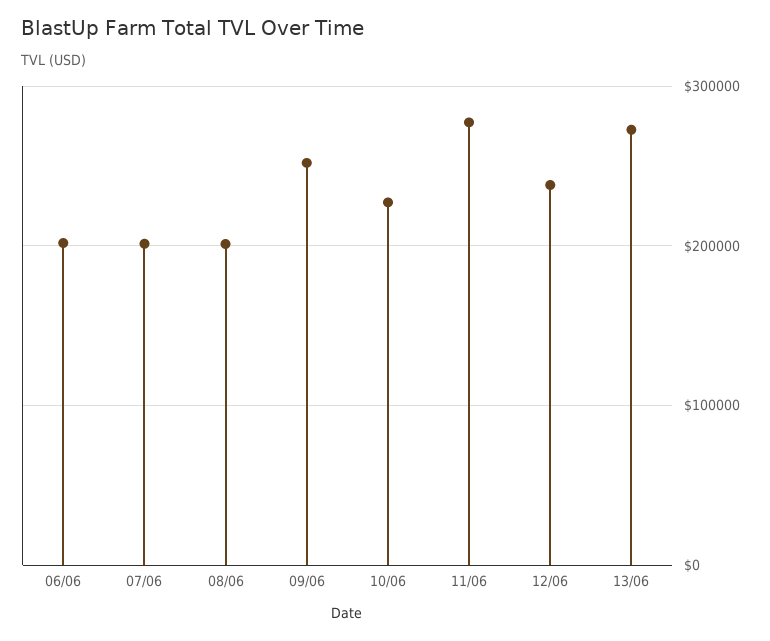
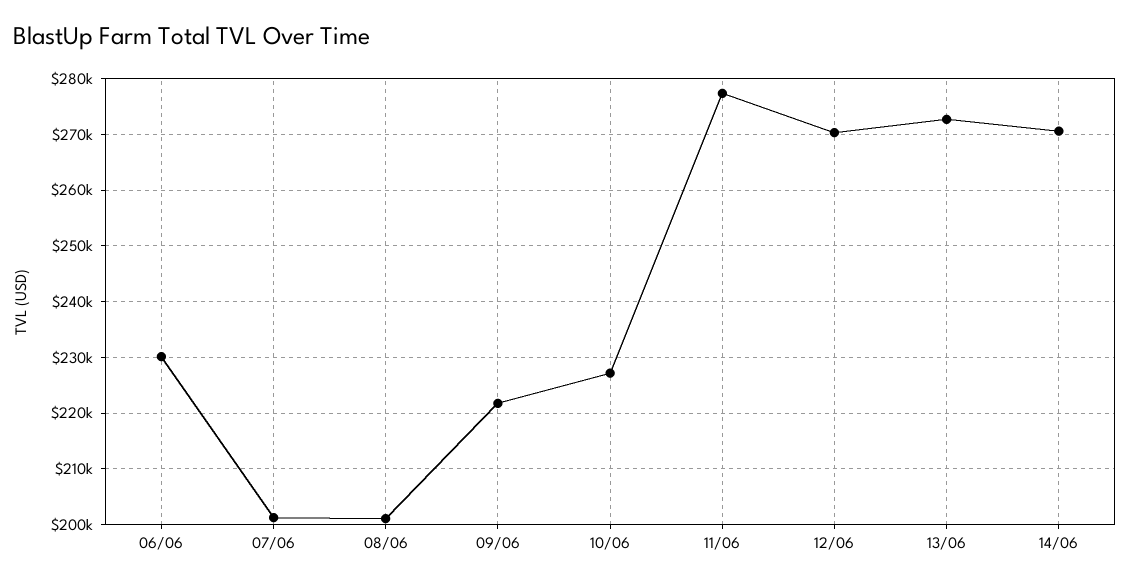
06/06: 200000 -> 230000
09/06: 250000 -> 222000
12/06: 240000 -> 270000
14/06: none -> 270000

